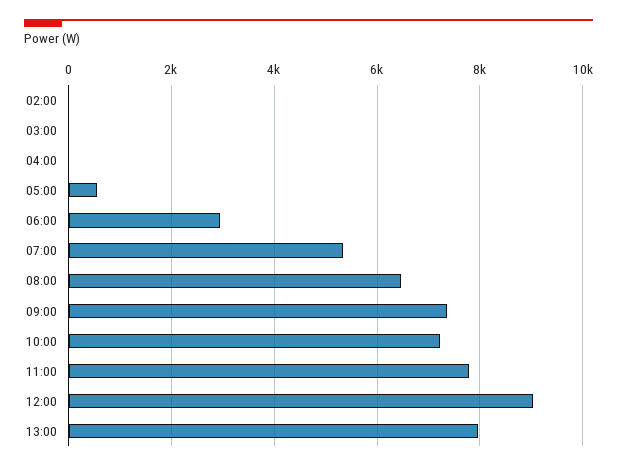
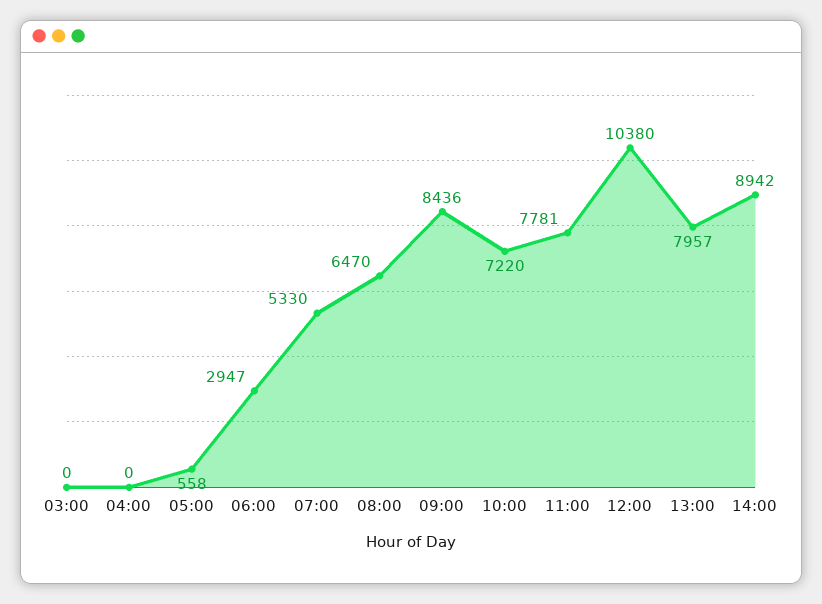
02:00: 0 -> none
09:00: 7400 -> 8436
12:00: 9000 -> 10380
14:00: none -> 8942

